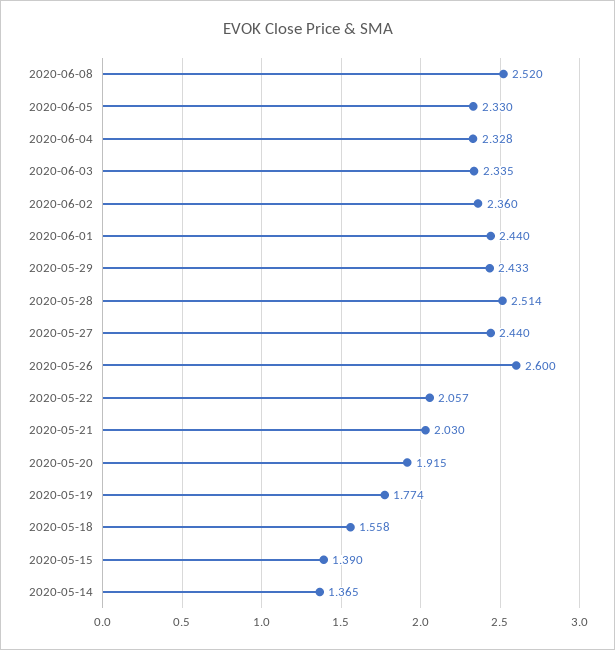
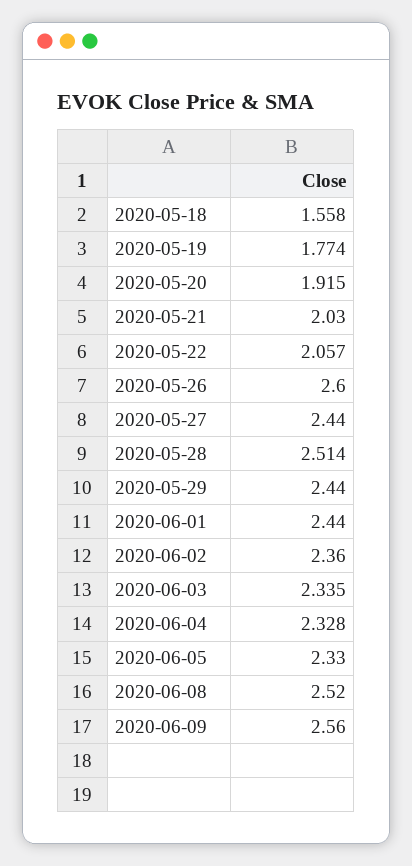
2020-05-29: 2.433 -> 2.44
2020-05-15: 1.39 -> none
2020-05-14: 1.365 -> none
2020-06-09: none -> 2.56

